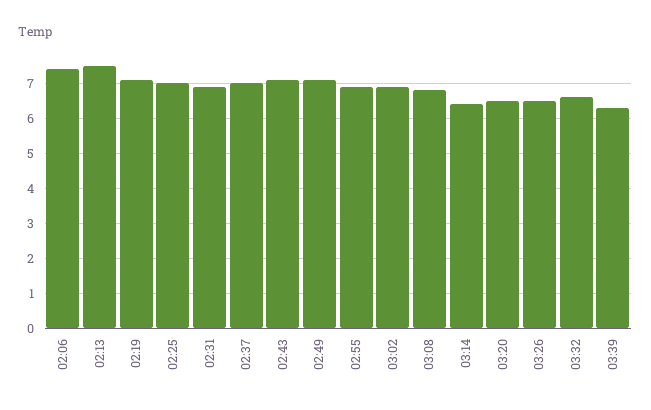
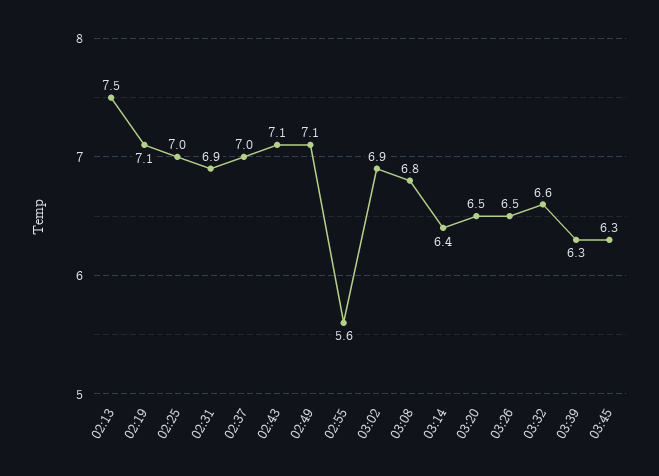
02:06: 7.5 -> none
02:55: 7 -> 5.6
03:45: none -> 6.3

